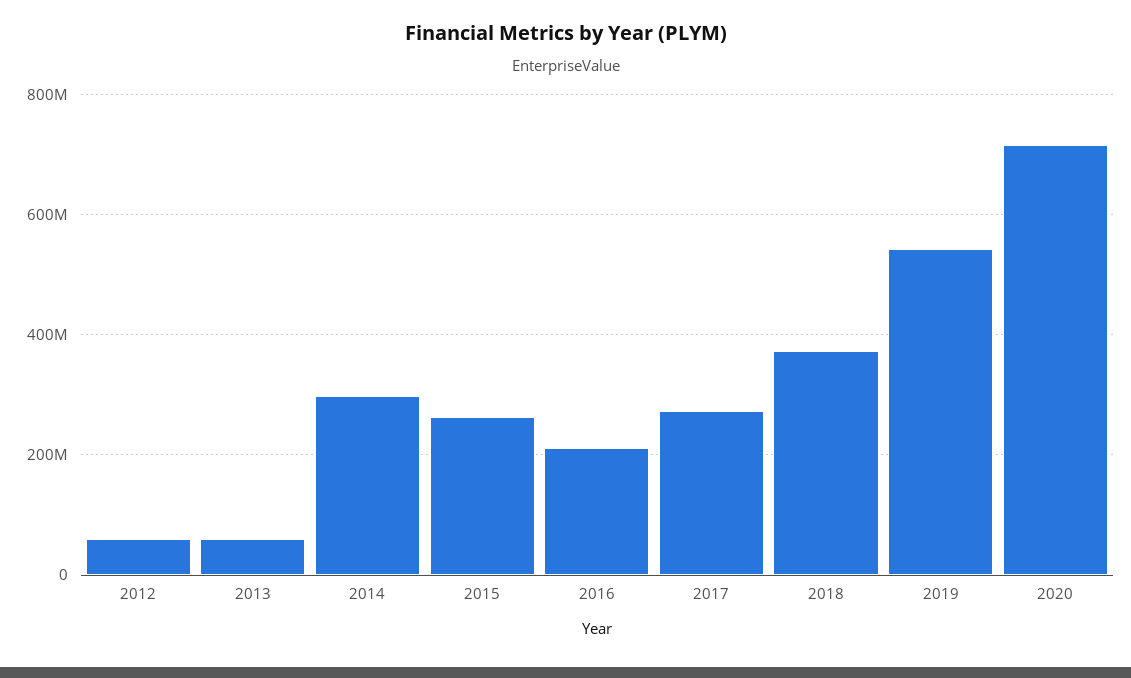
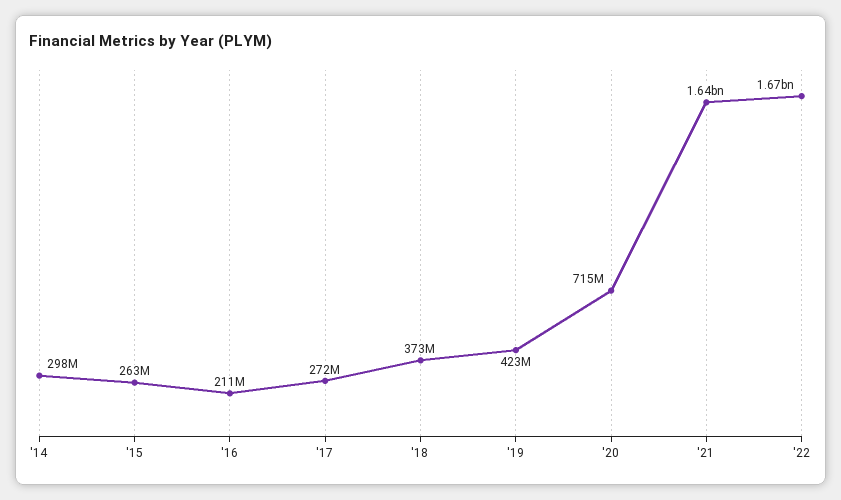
2012: 60000000 -> none
2013: 60000000 -> none
2019: 540000000 -> 423000000
'21: none -> 1640000000
'22: none -> 1670000000

